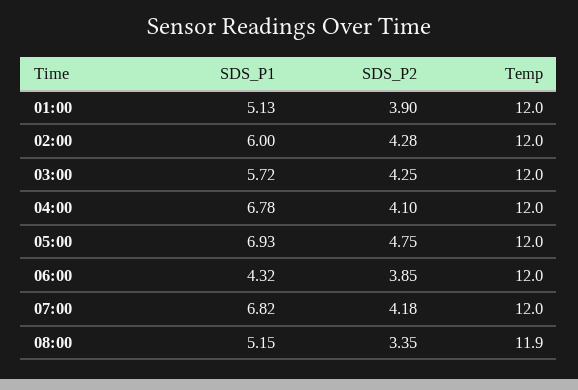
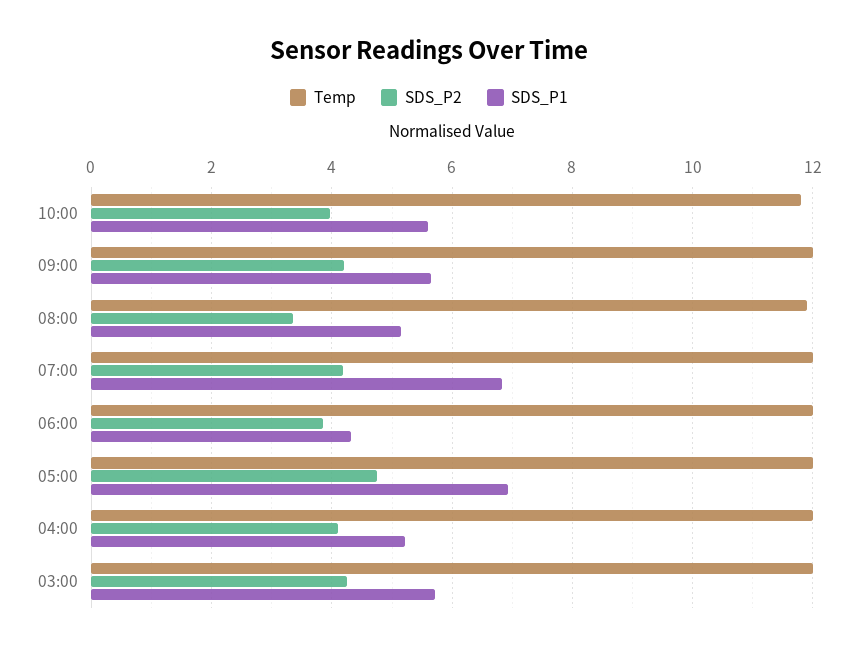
SDS_P1, 01:00: 5.13 -> none
SDS_P2, 01:00: 3.9 -> none
Temp, 01:00: 12 -> none
SDS_P1, 02:00: 6 -> none
SDS_P2, 02:00: 4.28 -> none
Temp, 02:00: 12 -> none
SDS_P1, 04:00: 6.78 -> 5.2
Temp, 10:00: none -> 11.8
SDS_P2, 10:00: none -> 4
SDS_P1, 10:00: none -> 5.6
Temp, 09:00: none -> 12
SDS_P2, 09:00: none -> 4.2
SDS_P1, 09:00: none -> 5.6

